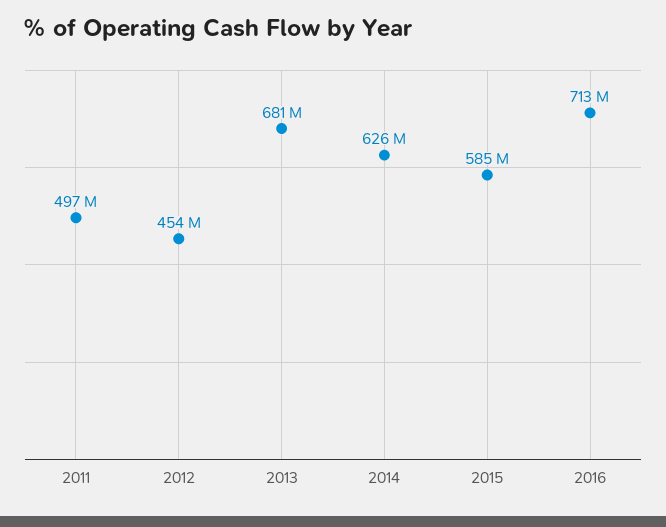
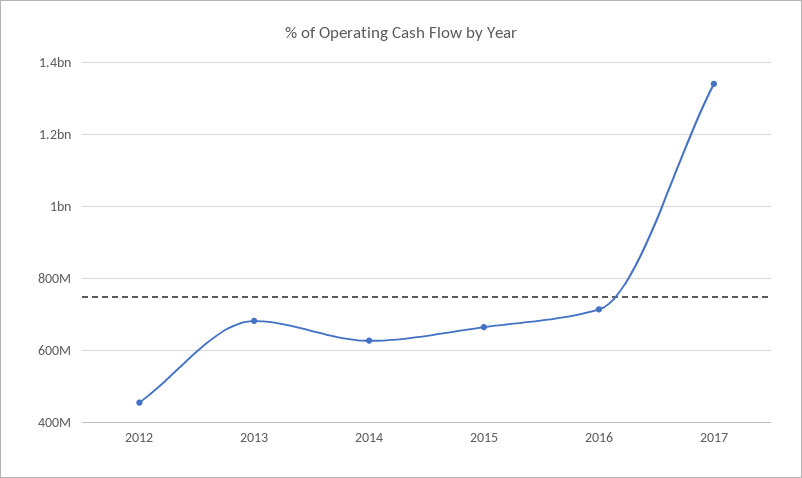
2011: 497000000 -> none
2015: 585000000 -> 660000000
2017: none -> 1340000000

